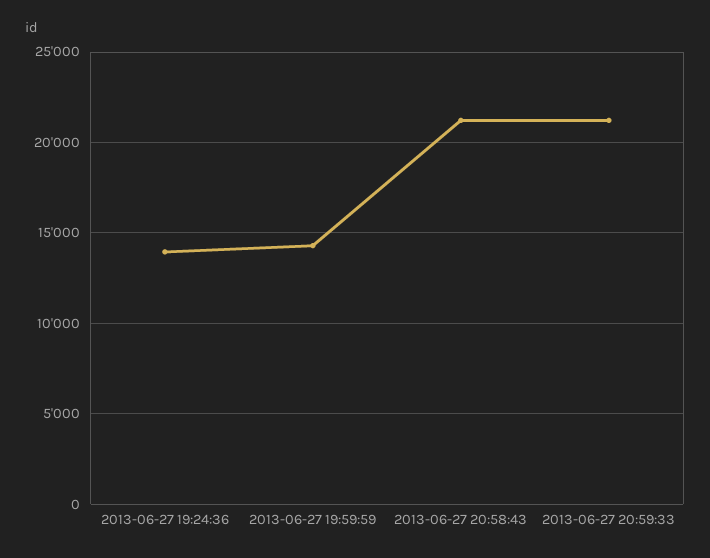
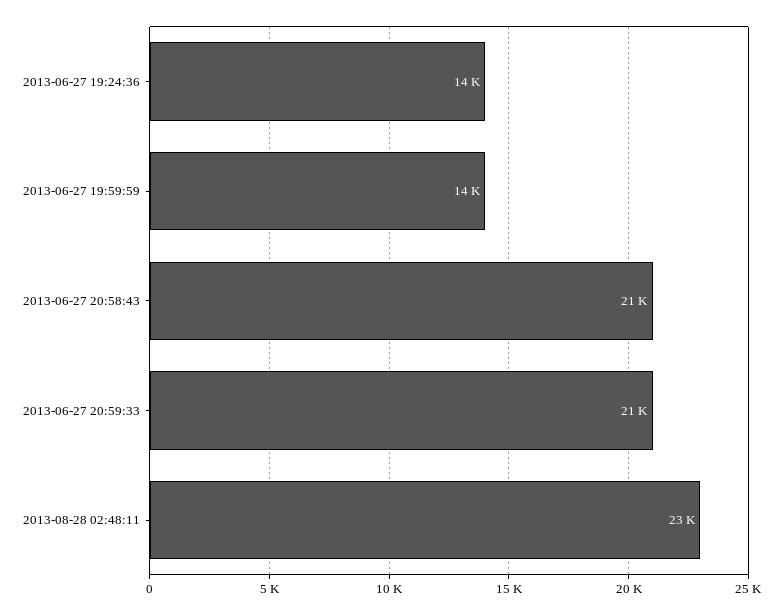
2013-08-28 02:48:11: none -> 23000

